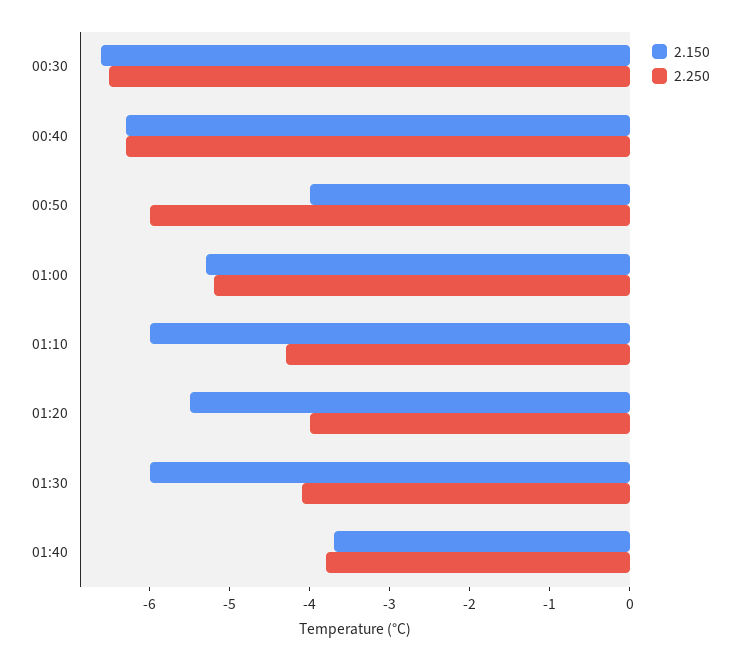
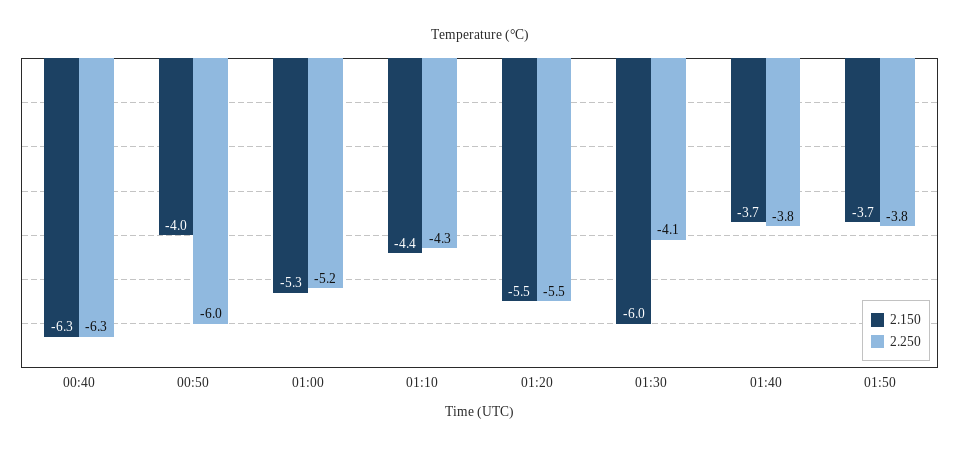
2.150, 00:30: -6.6 -> none
2.250, 00:30: -6.5 -> none
2.150, 01:10: -6 -> -4.4
2.250, 01:20: -4 -> -5.5
2.150, 01:50: none -> -3.7
2.250, 01:50: none -> -3.8

